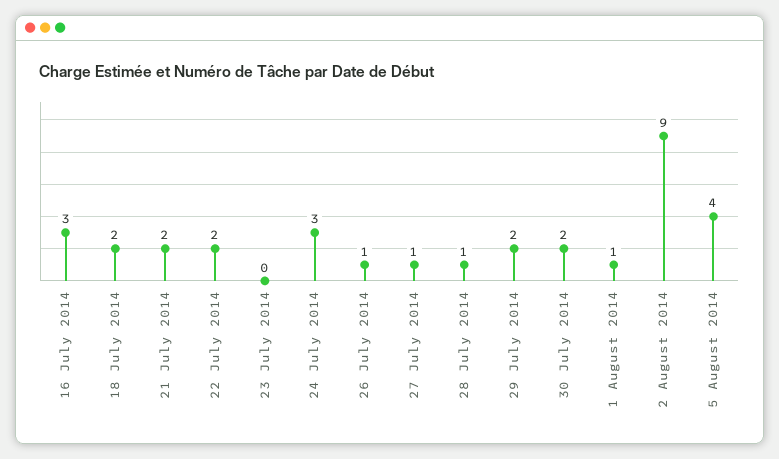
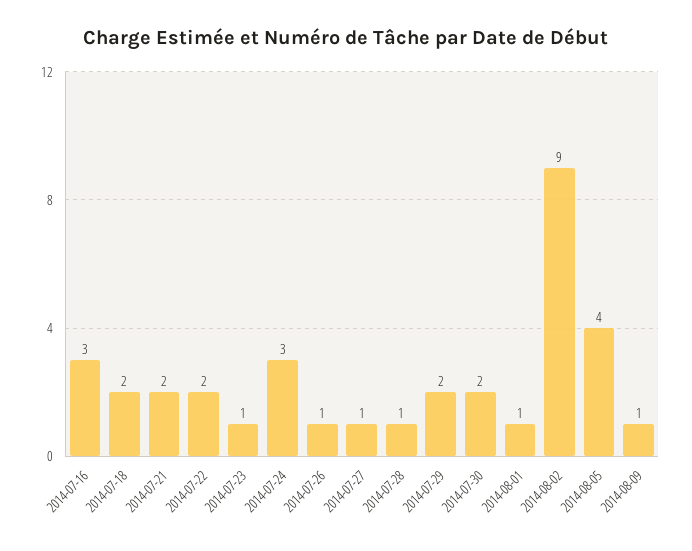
23 July 2014: 0 -> 1
2014-08-09: none -> 1

